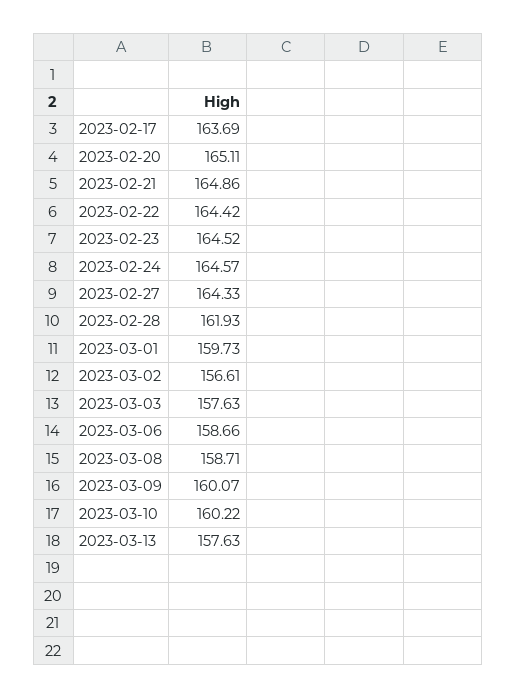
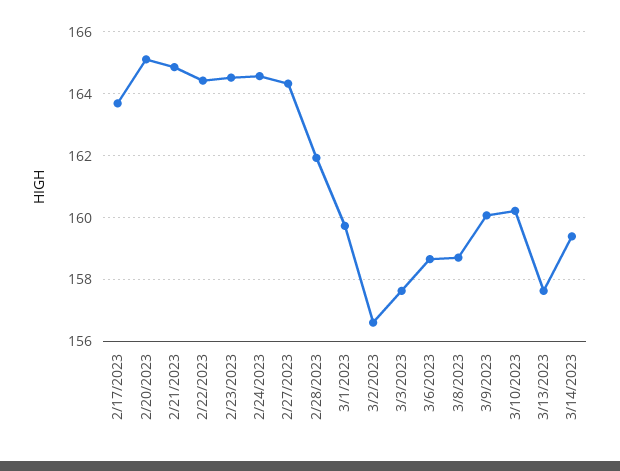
3/14/2023: none -> 159.4

